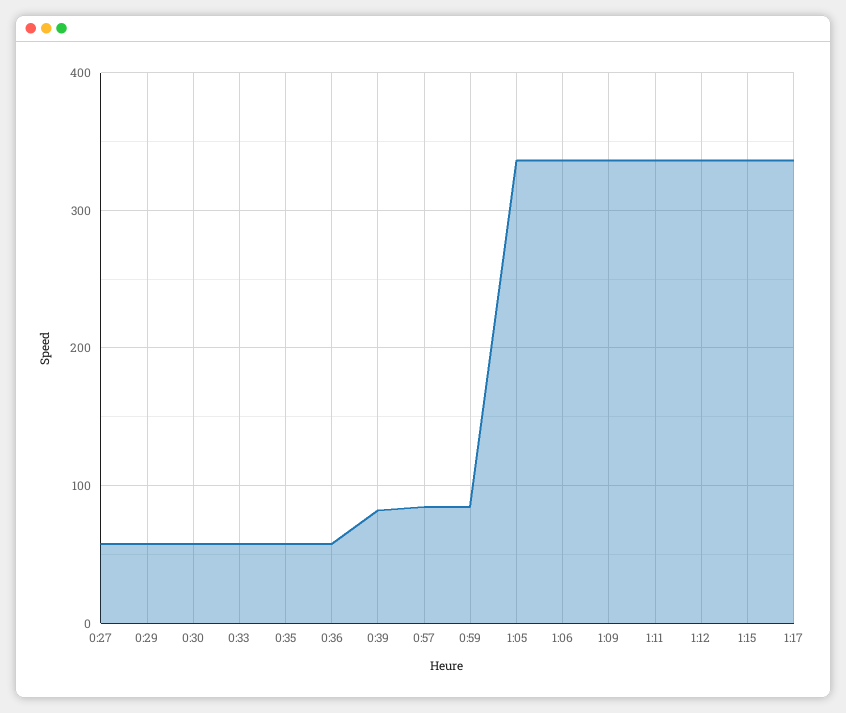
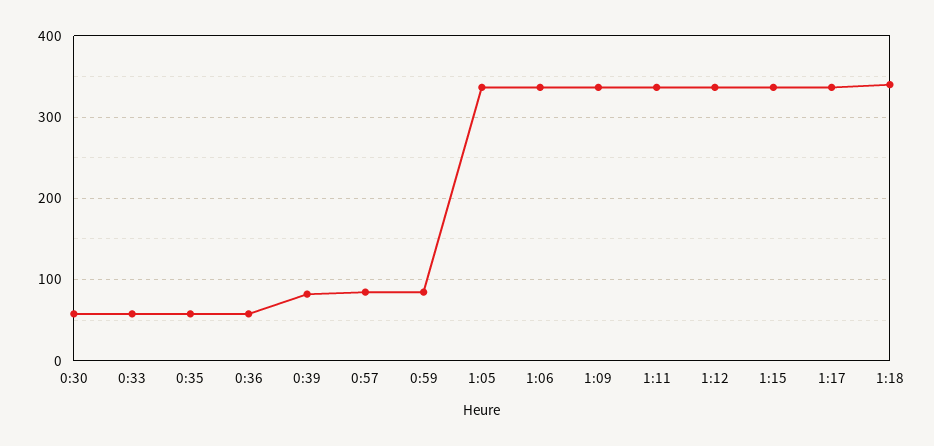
0:27: 60 -> none
0:29: 60 -> none
1:18: none -> 340

